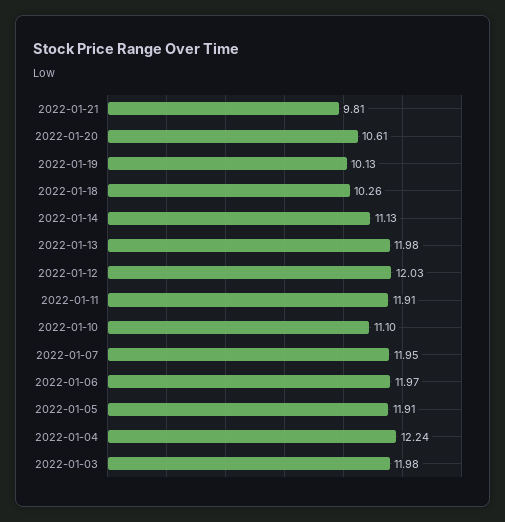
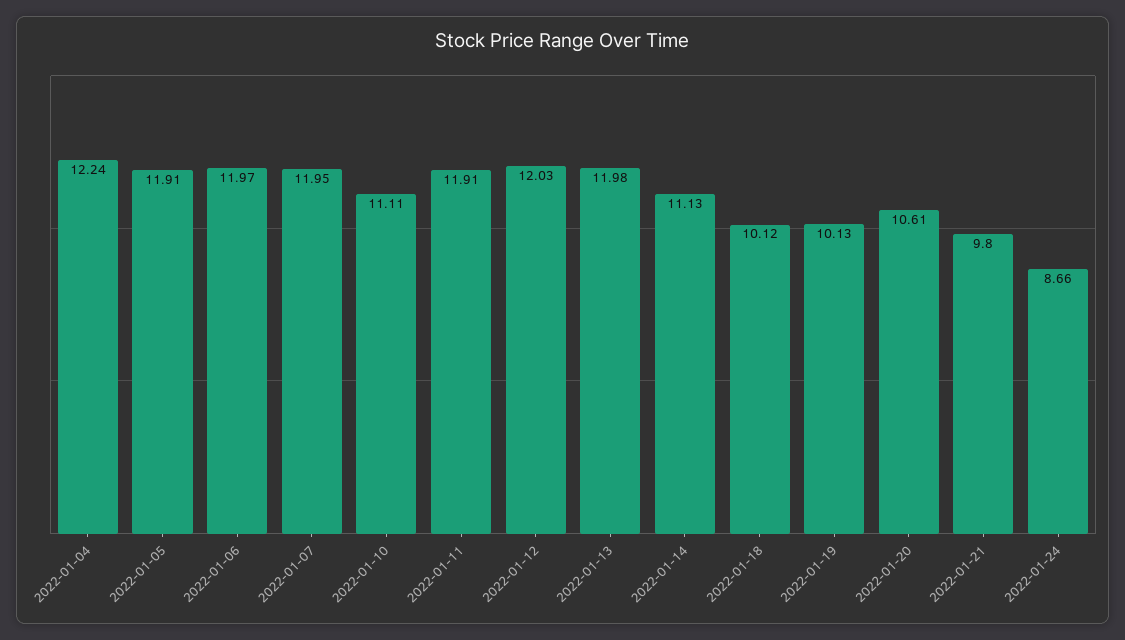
2022-01-21: 9.81 -> 9.8
2022-01-18: 10.26 -> 10.12
2022-01-10: 11.1 -> 11.11
2022-01-03: 11.98 -> none
2022-01-24: none -> 8.66

